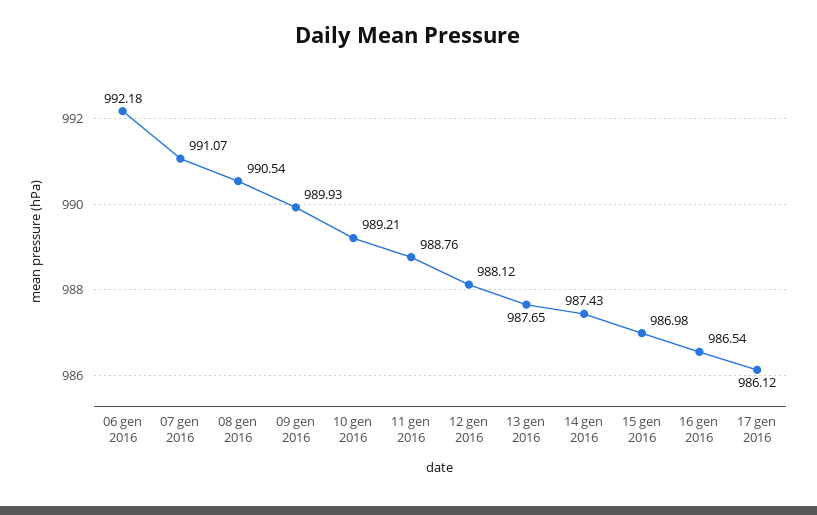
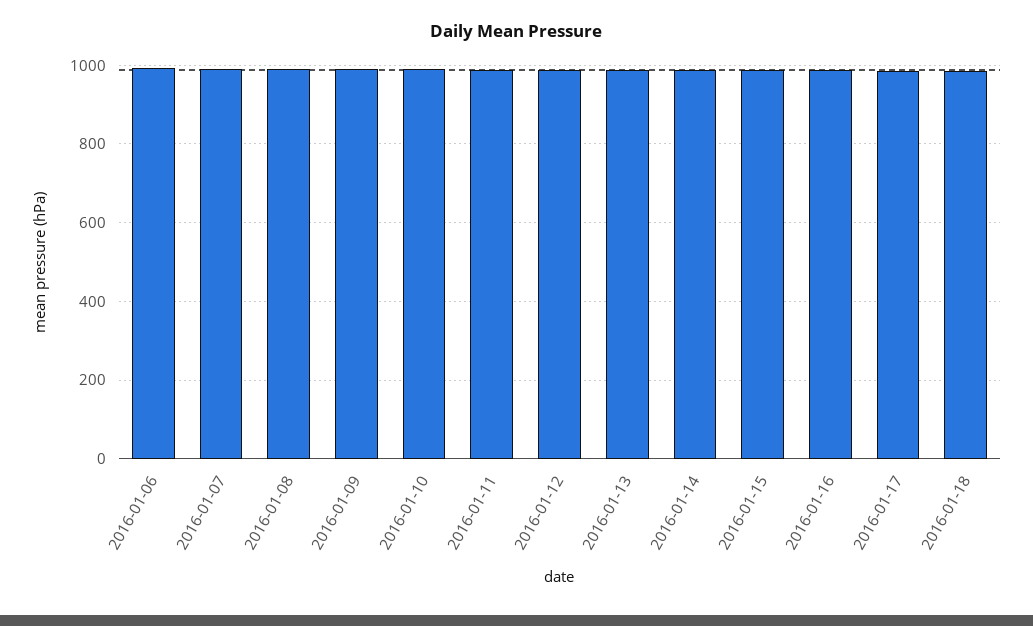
2016-01-18: none -> 980

